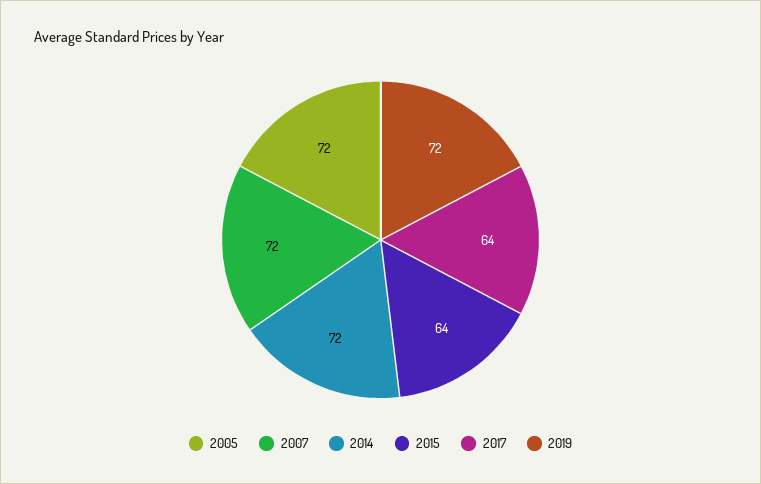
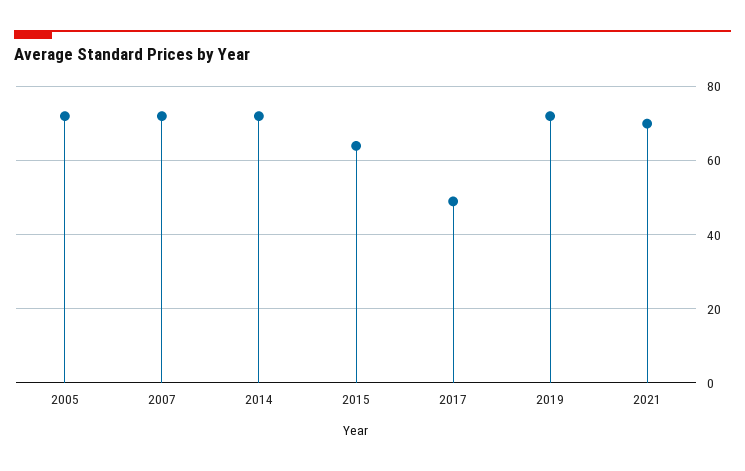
2017: 64 -> 50
2021: none -> 70

